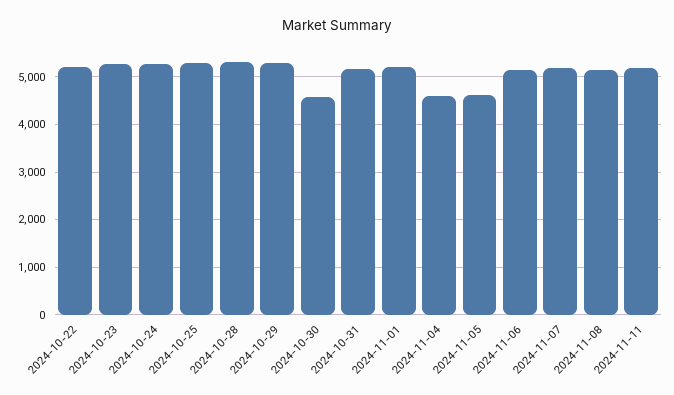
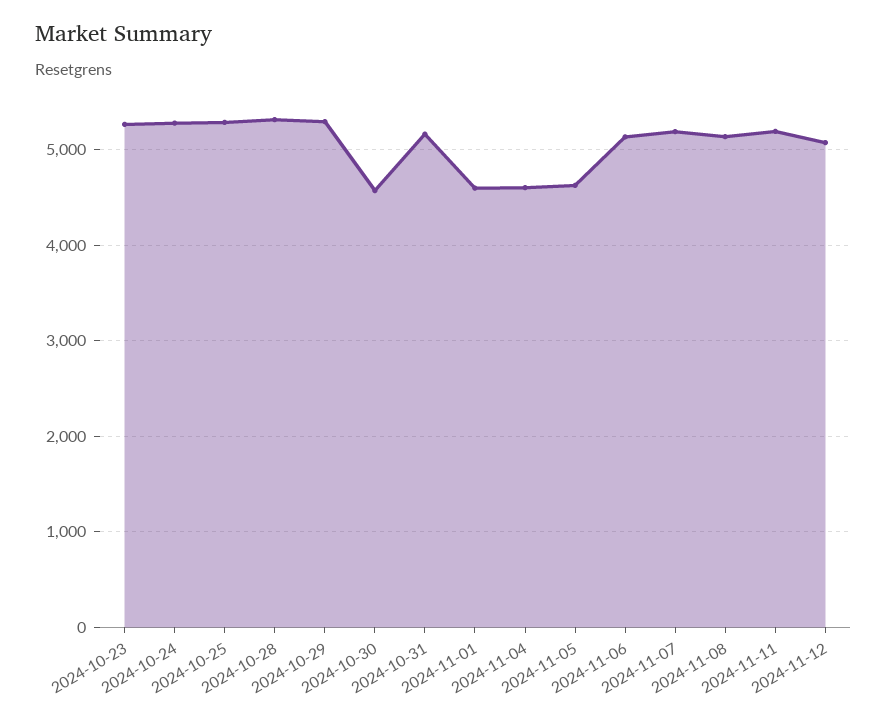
2024-10-22: 5200 -> none
2024-11-01: 5200 -> 4600
2024-11-12: none -> 5100

